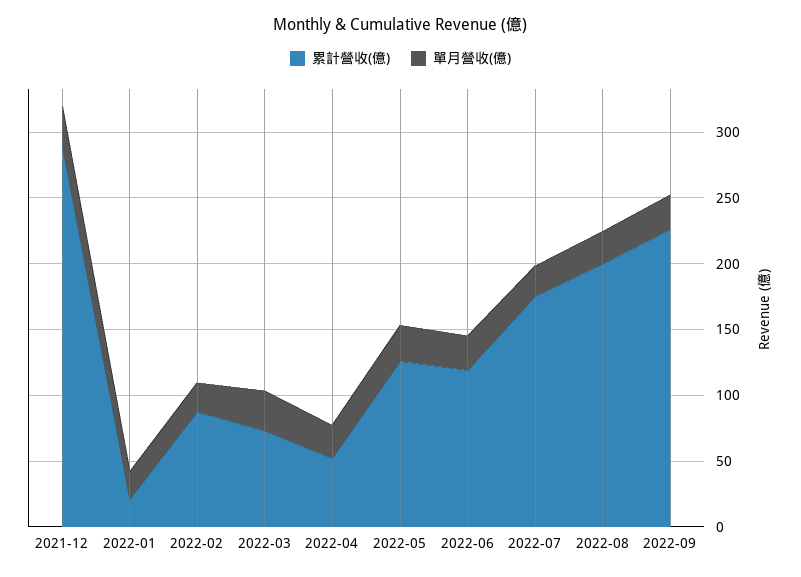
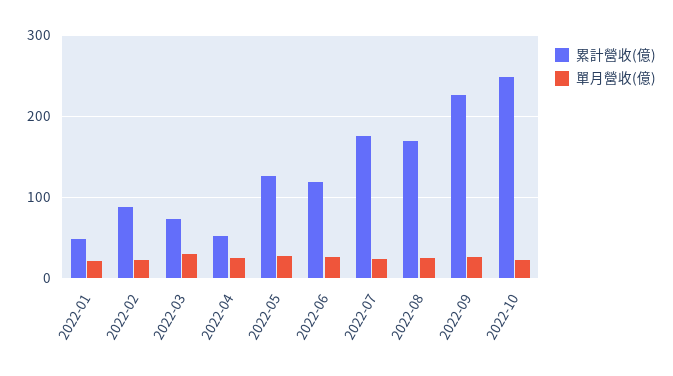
累計營收(億), 2021-12: 290 -> none
單月營收(億), 2021-12: 30 -> none
累計營收(億), 2022-01: 20 -> 50
累計營收(億), 2022-08: 200 -> 170
累計營收(億), 2022-10: none -> 250
單月營收(億), 2022-10: none -> 20

